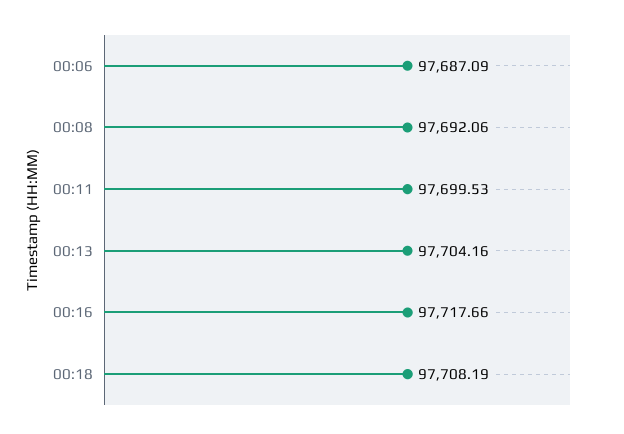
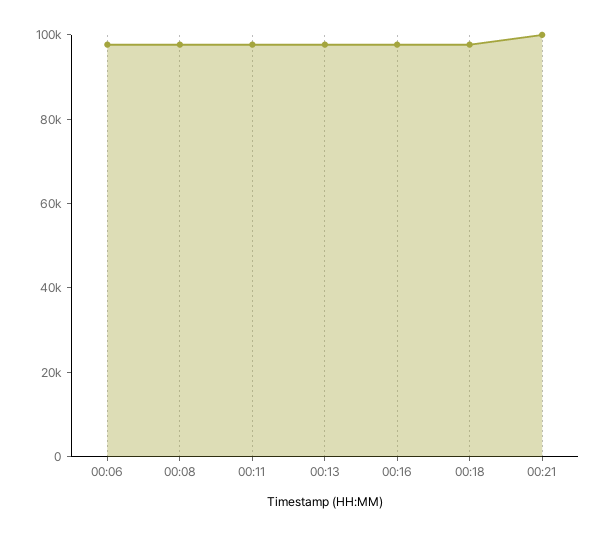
00:21: none -> 100000

